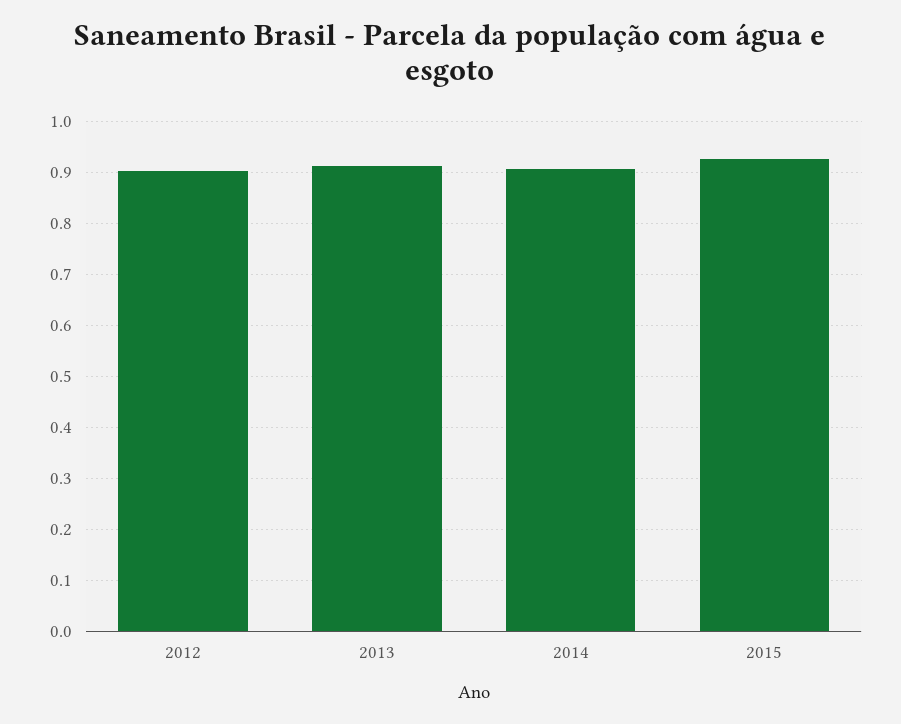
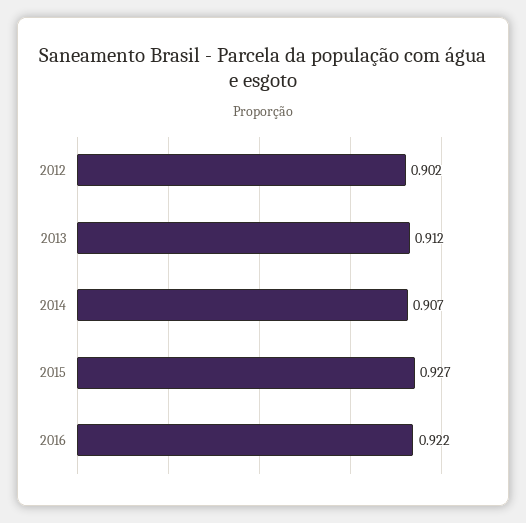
2016: none -> 0.922

